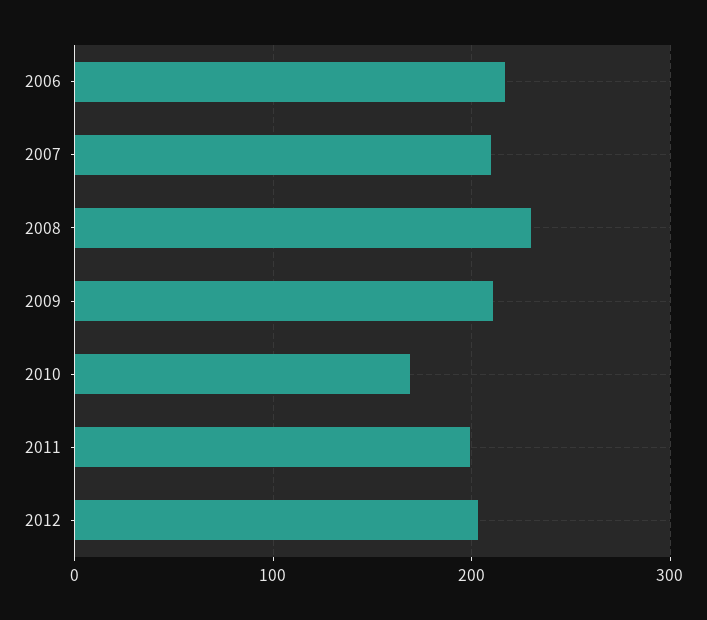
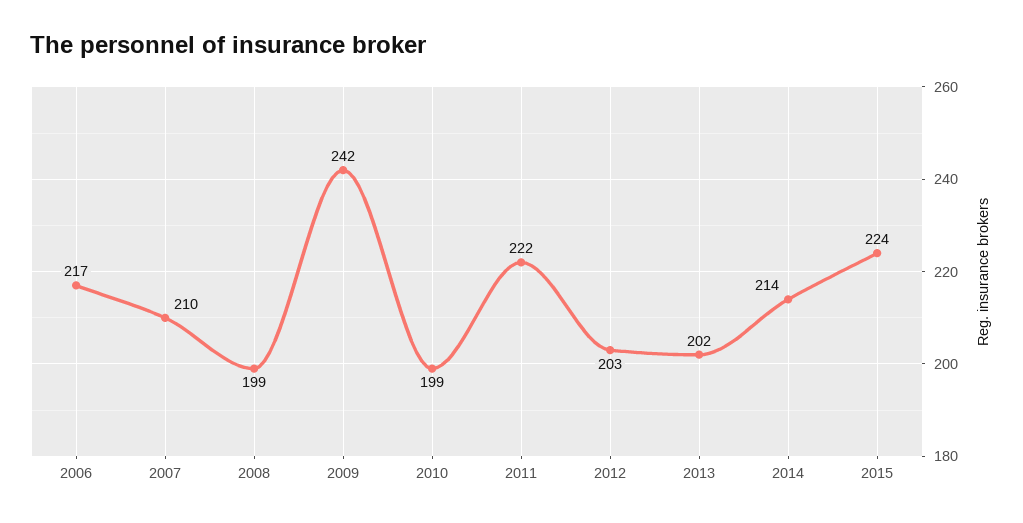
2008: 230 -> 199
2009: 210 -> 242
2010: 170 -> 199
2011: 200 -> 222
2013: none -> 202
2014: none -> 214
2015: none -> 224

